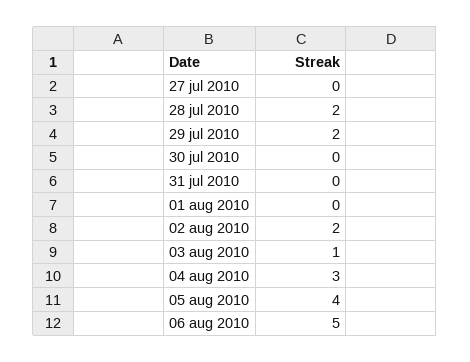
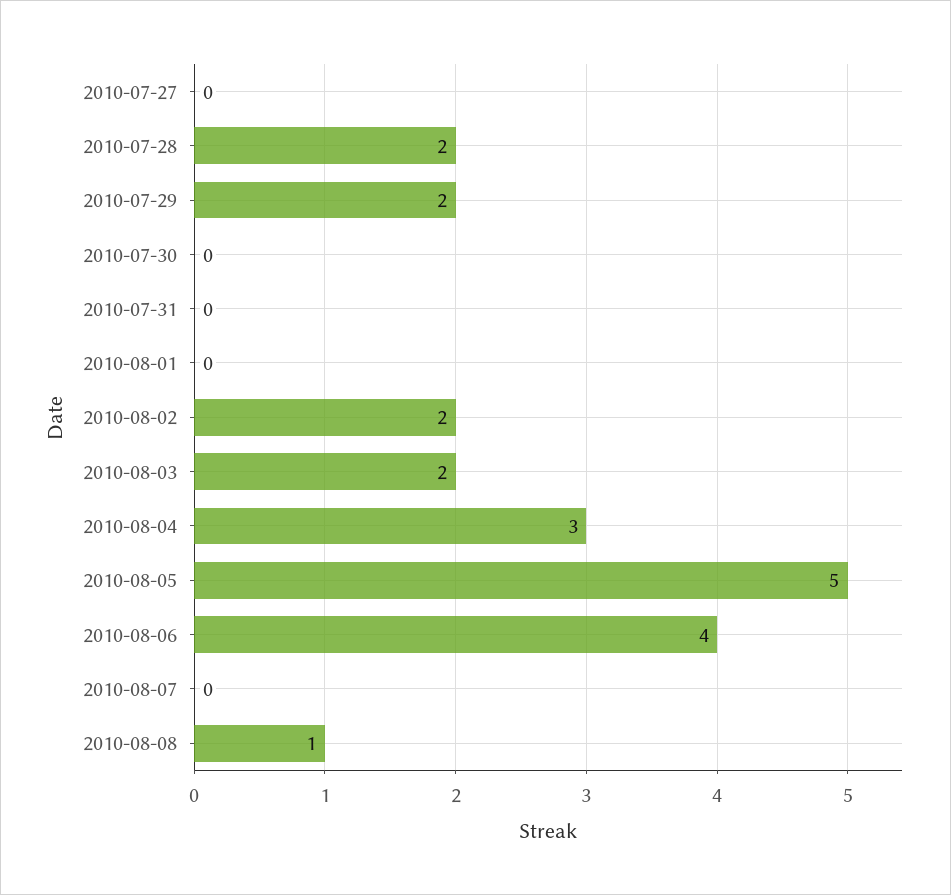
03 aug 2010: 1 -> 2
05 aug 2010: 4 -> 5
06 aug 2010: 5 -> 4
2010-08-07: none -> 0
2010-08-08: none -> 1

